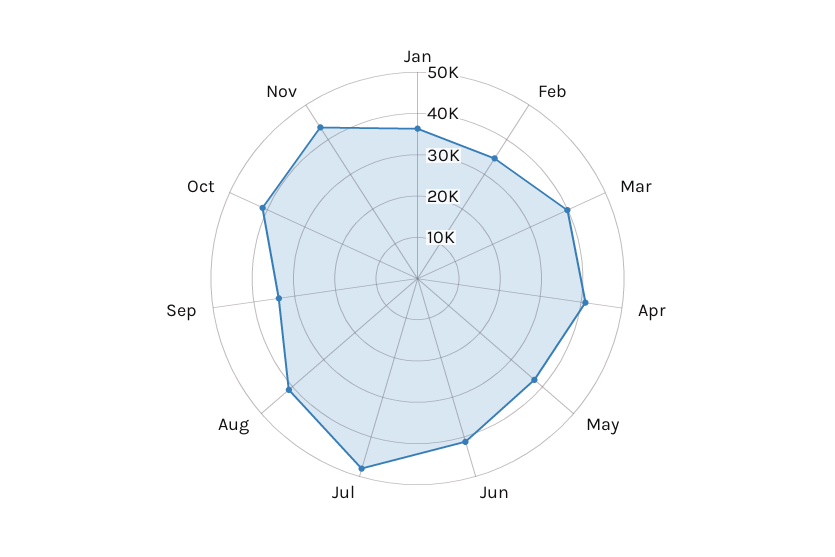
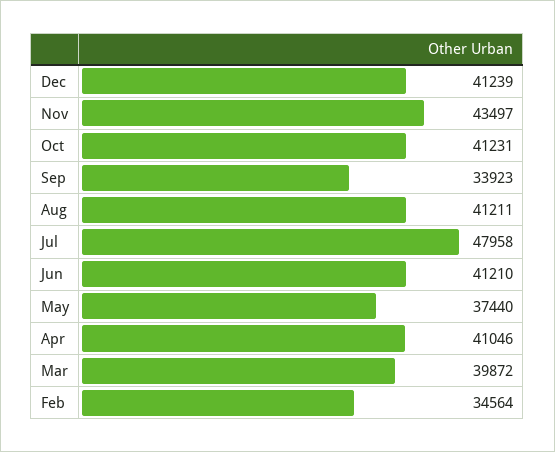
Jan: 36000 -> none
Dec: none -> 41239

